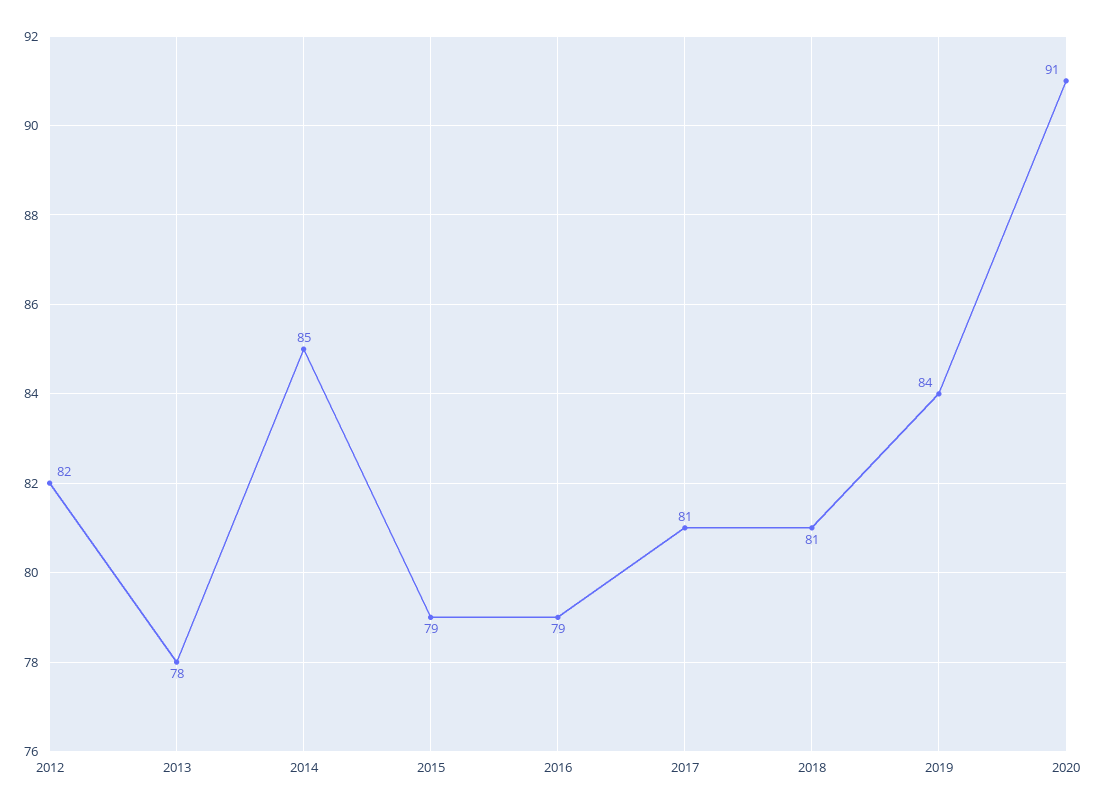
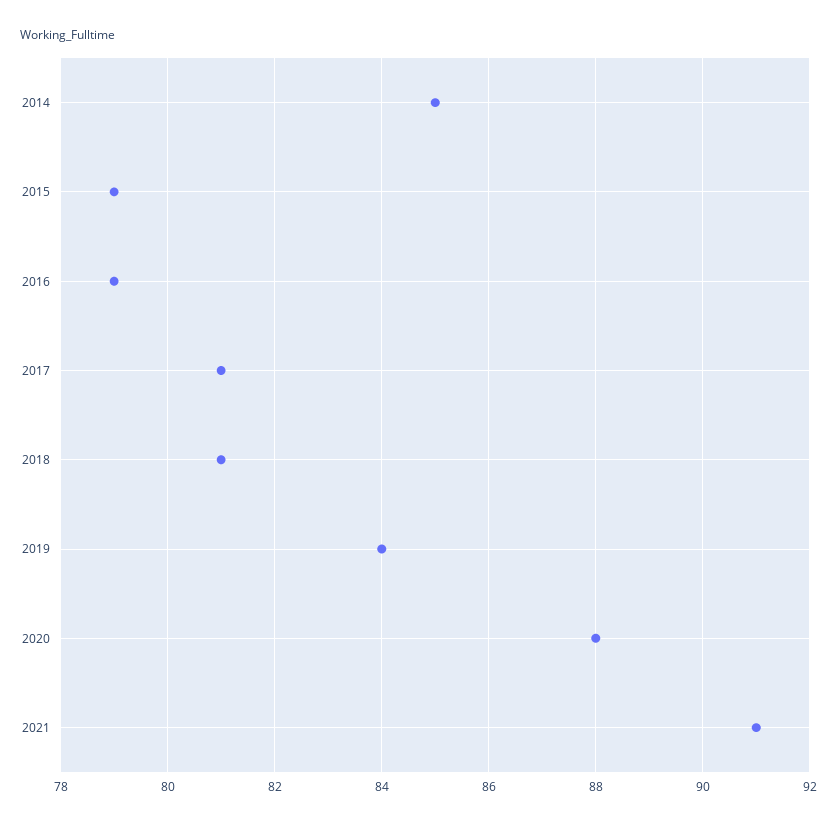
2012: 82 -> none
2013: 78 -> none
2020: 91 -> 88
2021: none -> 91

